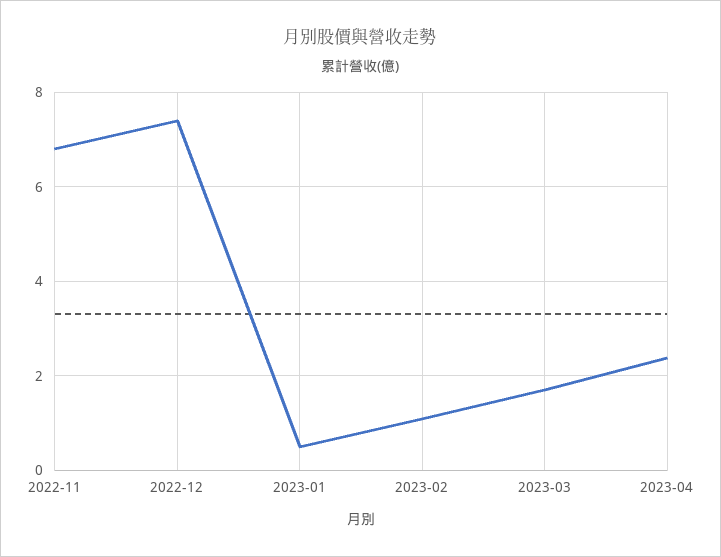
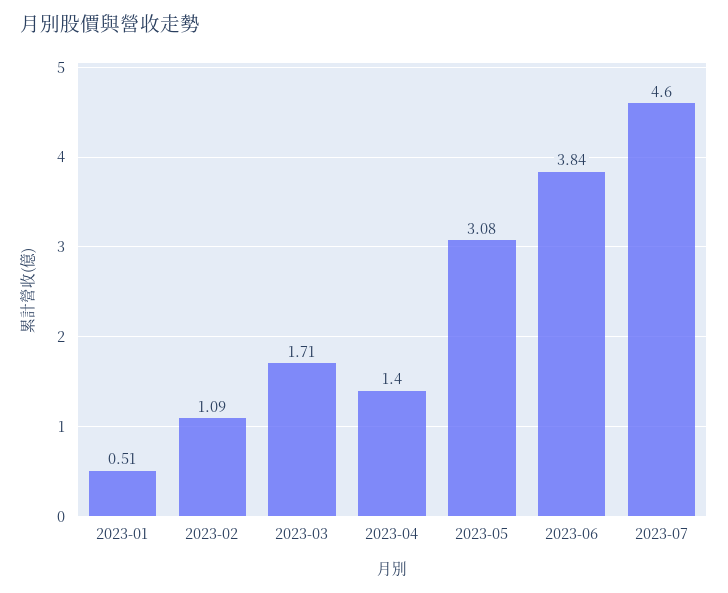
2022-11: 6.8 -> none
2022-12: 7.4 -> none
2023-04: 2.4 -> 1.4
2023-05: none -> 3.08
2023-06: none -> 3.84
2023-07: none -> 4.6

